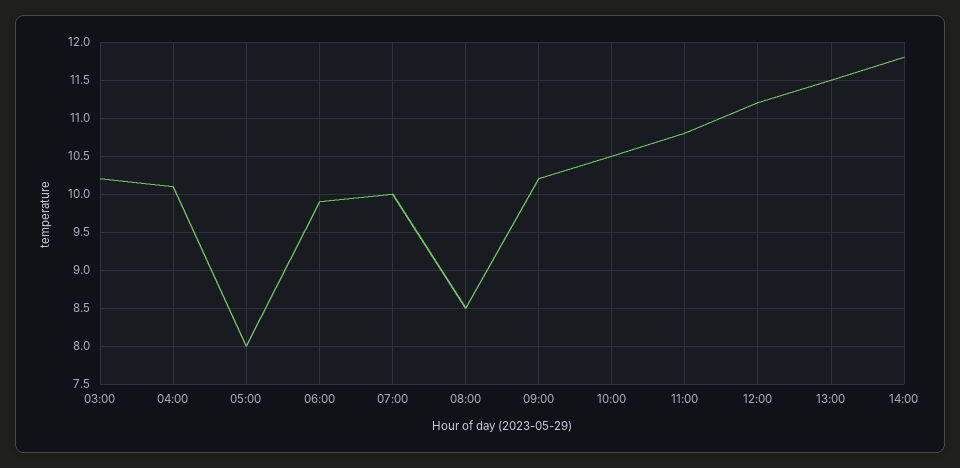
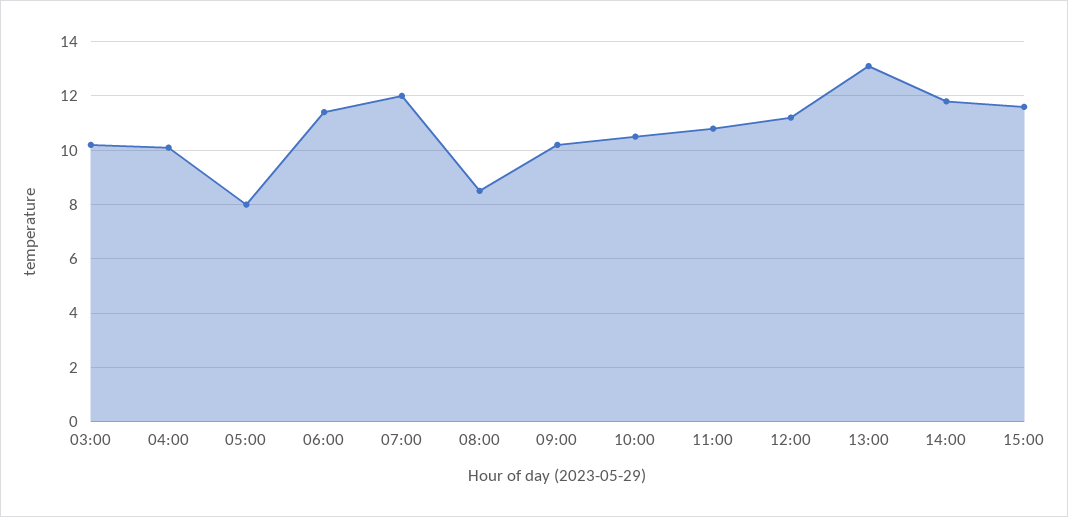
06:00: 9.9 -> 11.5
07:00: 10 -> 12
13:00: 11.5 -> 13
15:00: none -> 11.5

